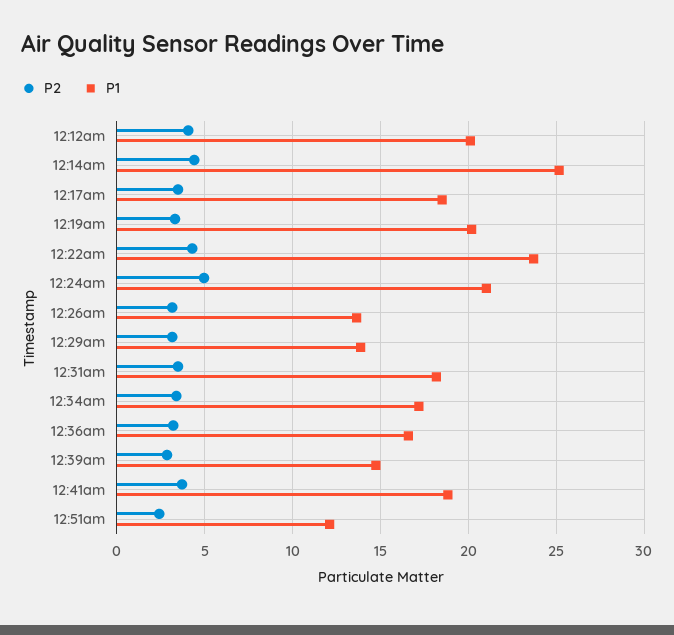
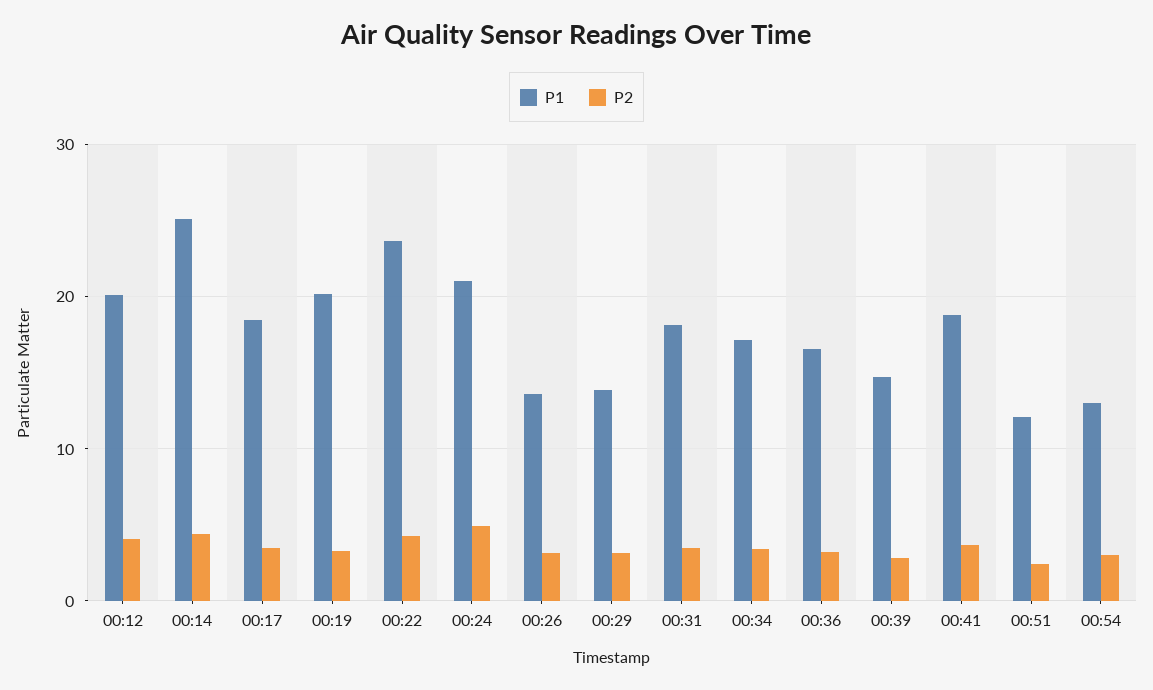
P1, 00:54: none -> 13
P2, 00:54: none -> 3

